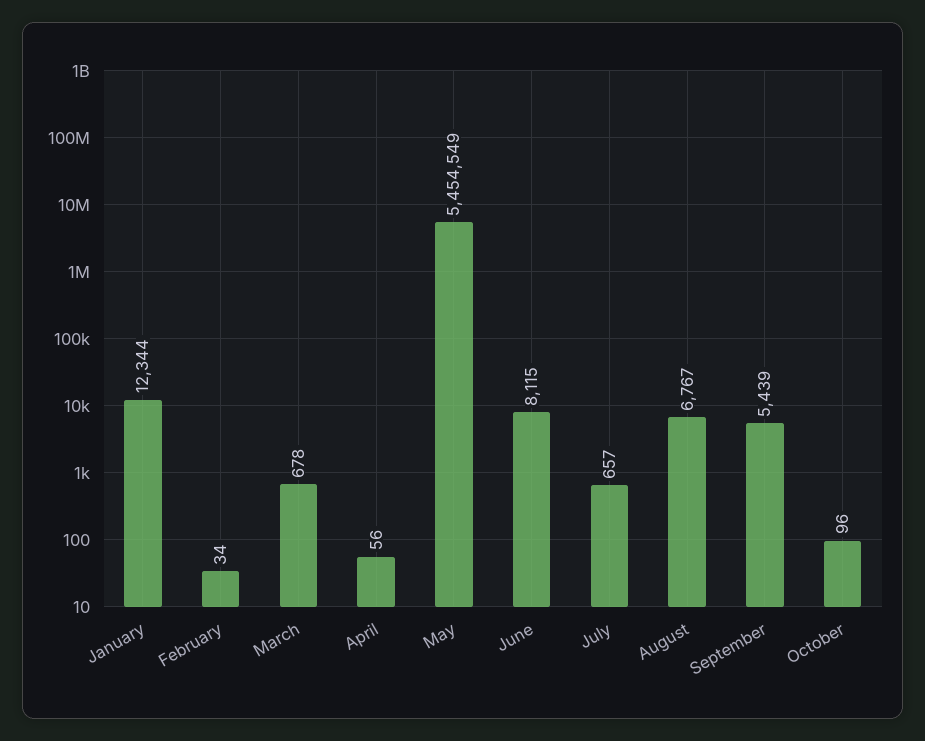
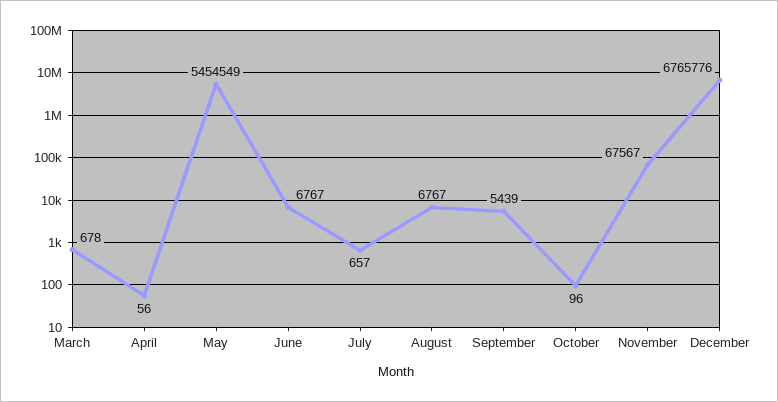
January: 12344 -> none
February: 34 -> none
June: 8115 -> 6767
November: none -> 67567
December: none -> 6765776

